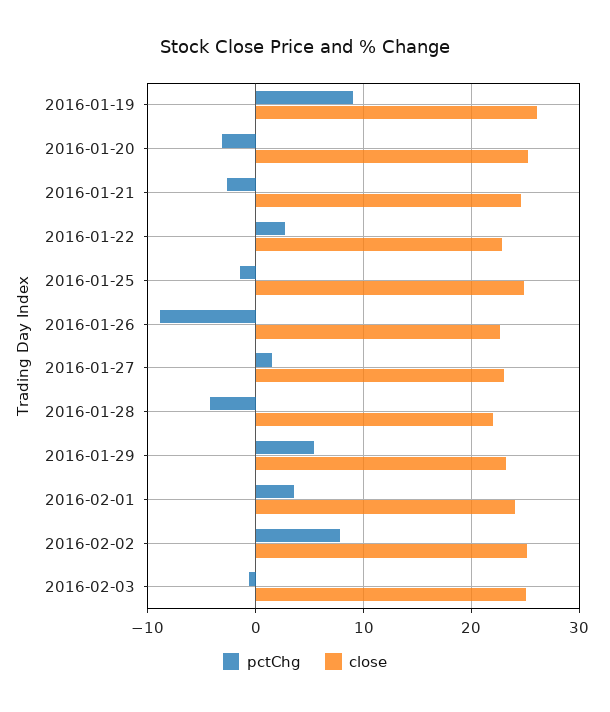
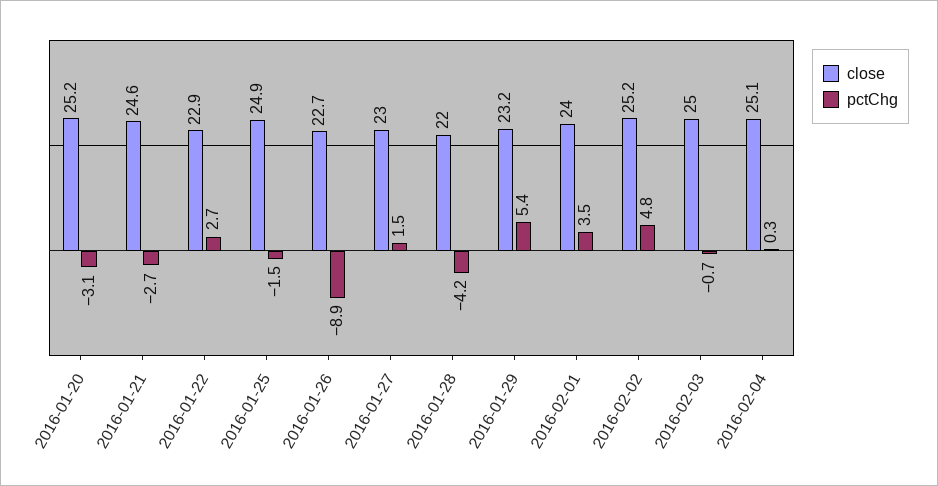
pctChg, 2016-01-19: 9 -> none
close, 2016-01-19: 26 -> none
pctChg, 2016-02-02: 8 -> 4.8
close, 2016-02-04: none -> 25.1
pctChg, 2016-02-04: none -> 0.3

